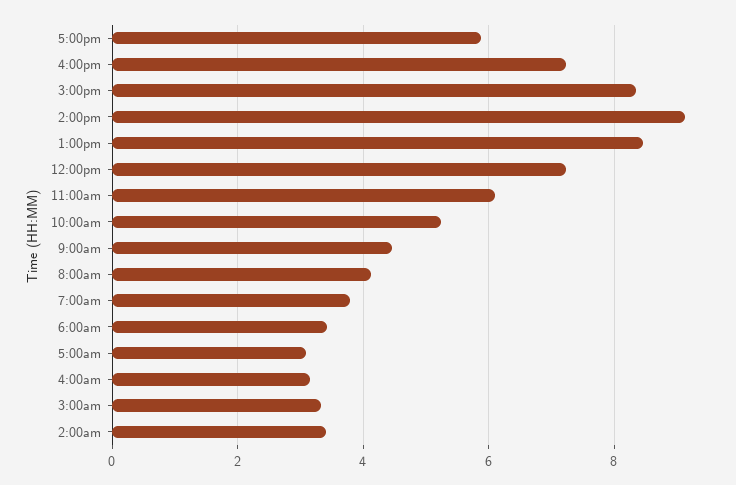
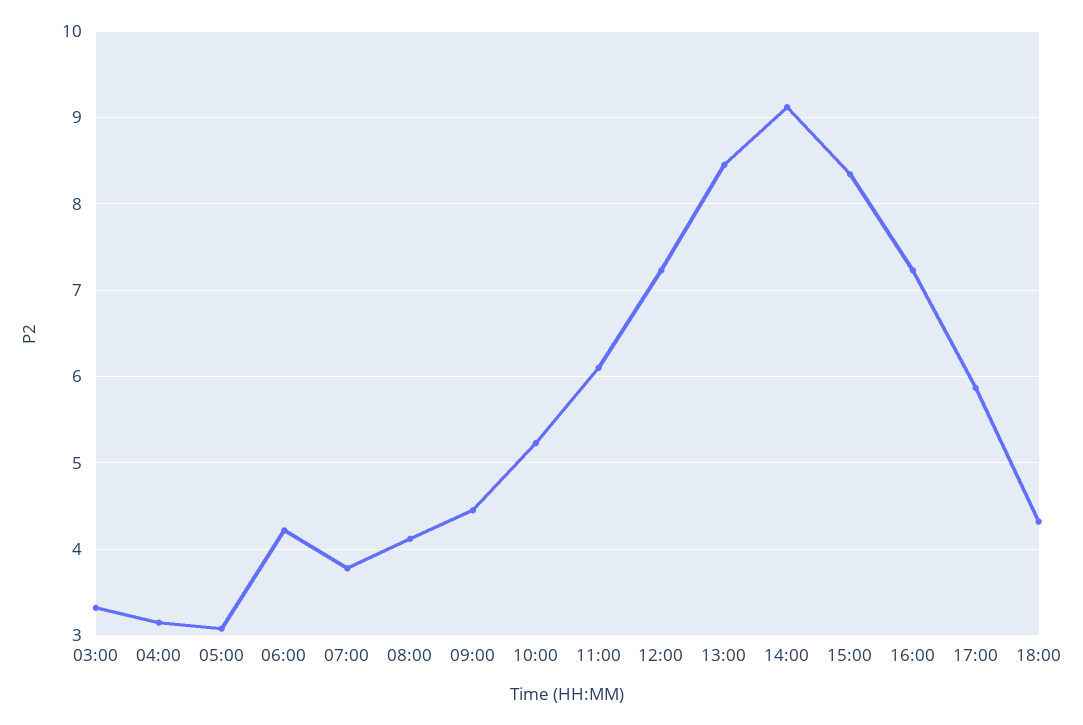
6:00am: 3.4 -> 4.2
2:00am: 3.4 -> none
18:00: none -> 4.3

